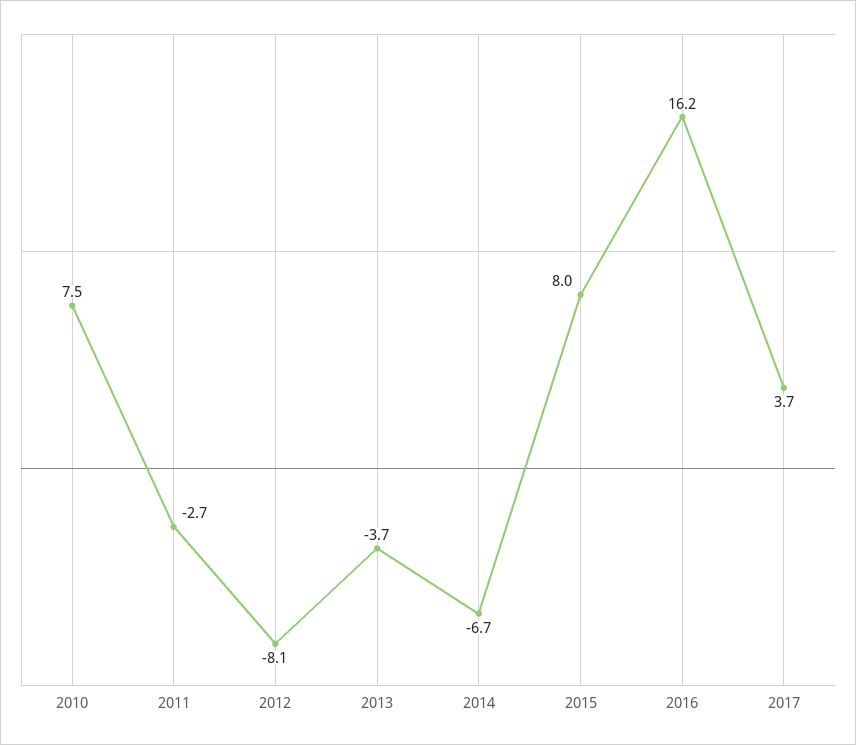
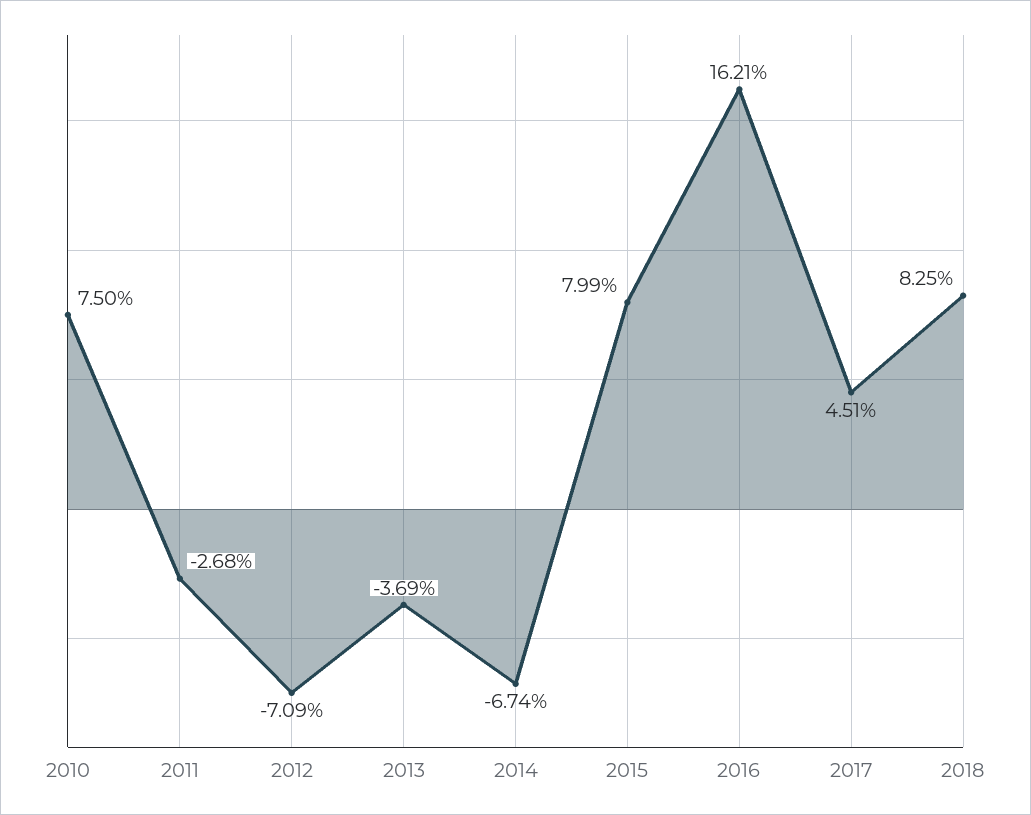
2012: -8.1 -> -7.09
2017: 3.7 -> 4.51
2018: none -> 8.25

